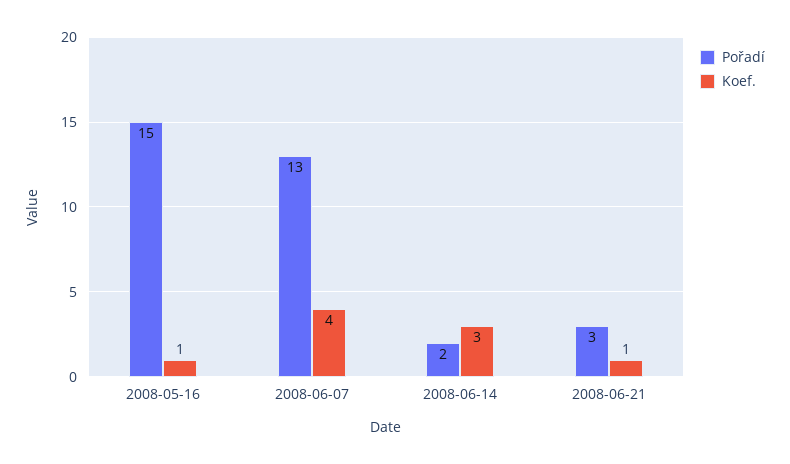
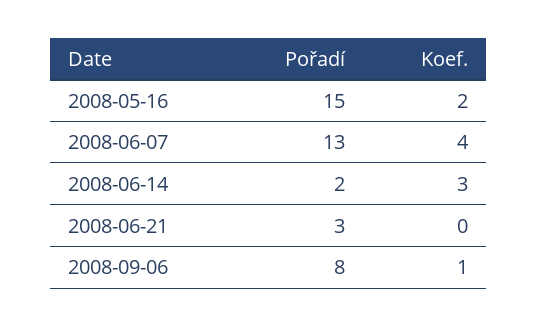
Koef., 2008-05-16: 1 -> 2
Koef., 2008-06-21: 1 -> 0
Pořadí, 2008-09-06: none -> 8
Koef., 2008-09-06: none -> 1

